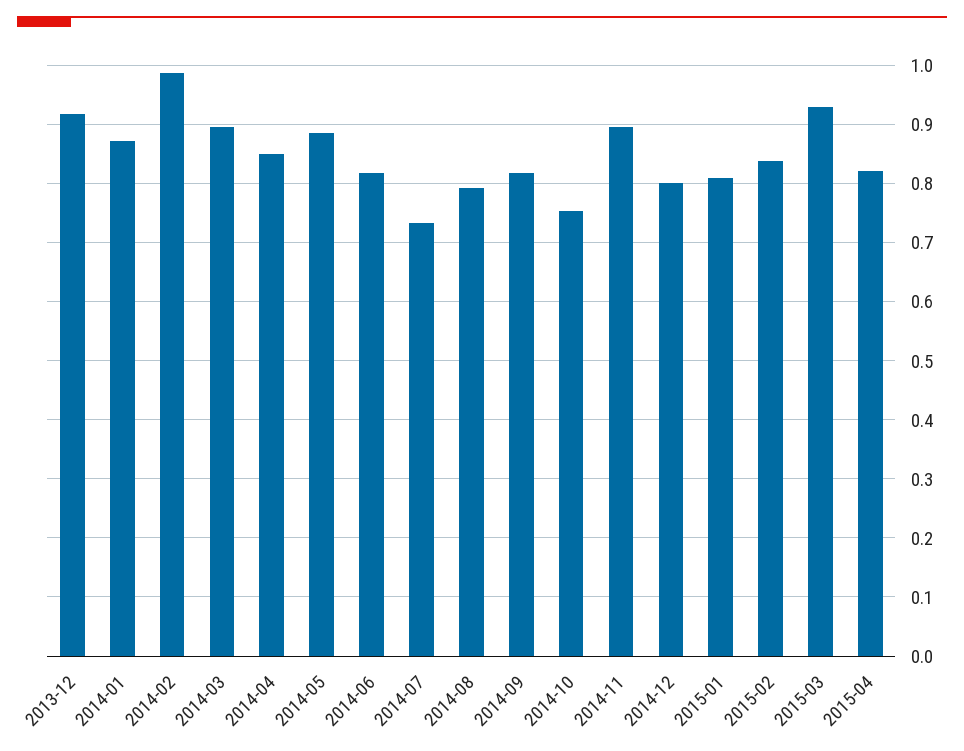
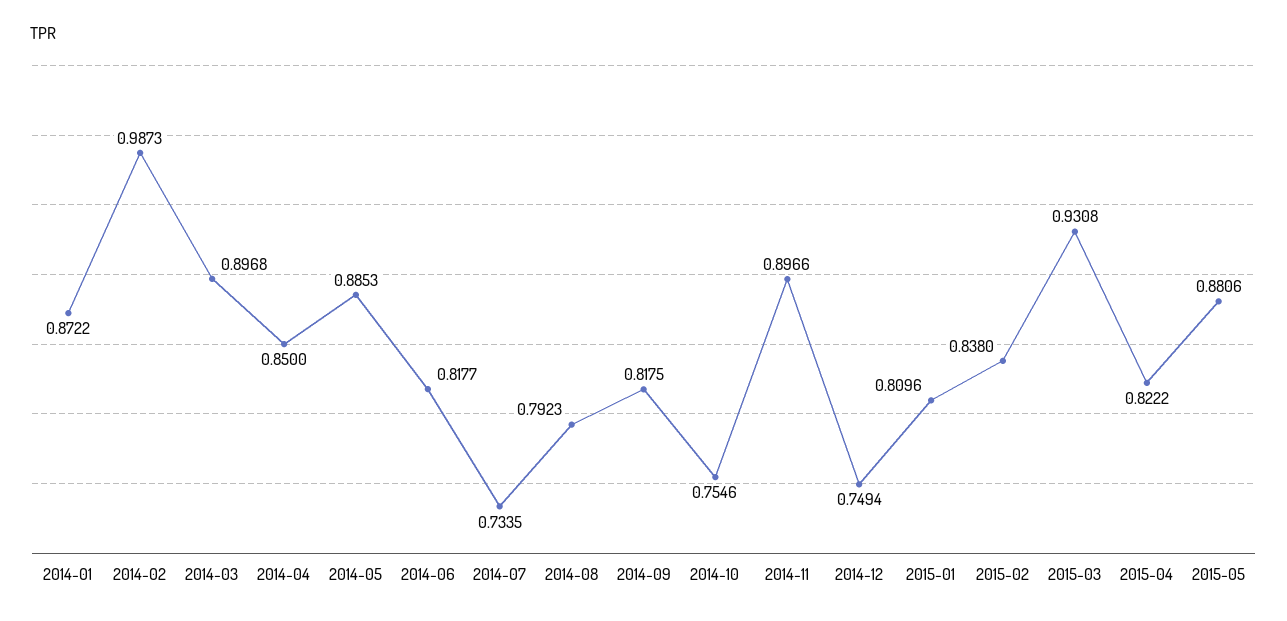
2013-12: 0.92 -> none
2014-12: 0.8 -> 0.7494
2015-05: none -> 0.8806

